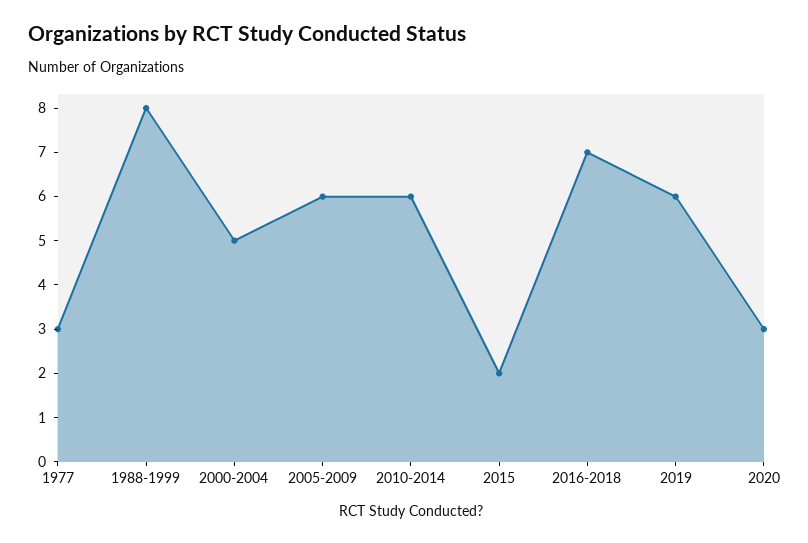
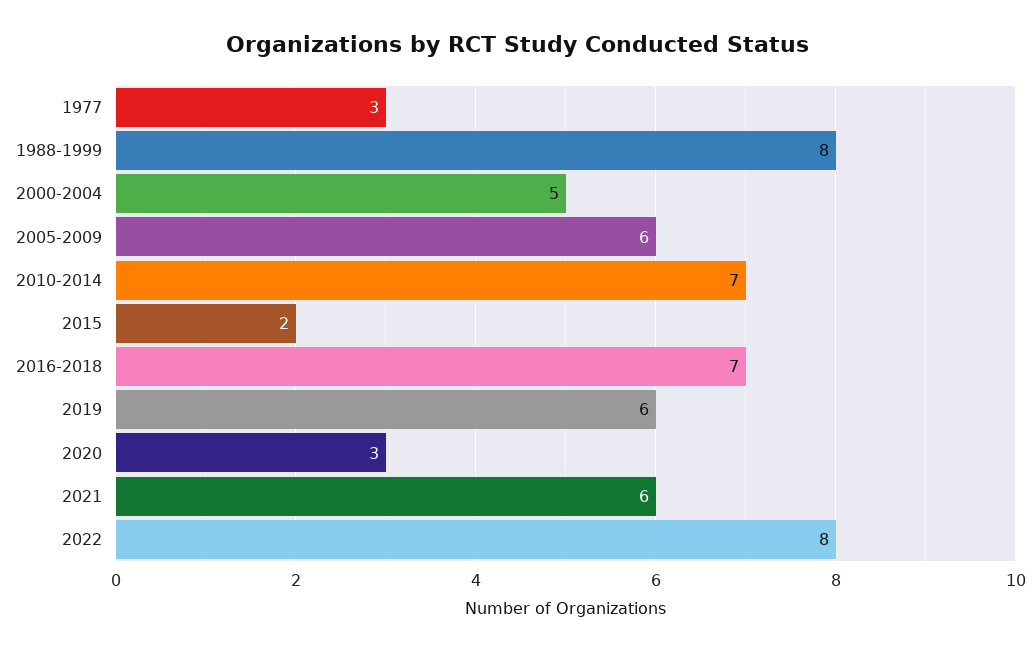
2010-2014: 6 -> 7
2021: none -> 6
2022: none -> 8

